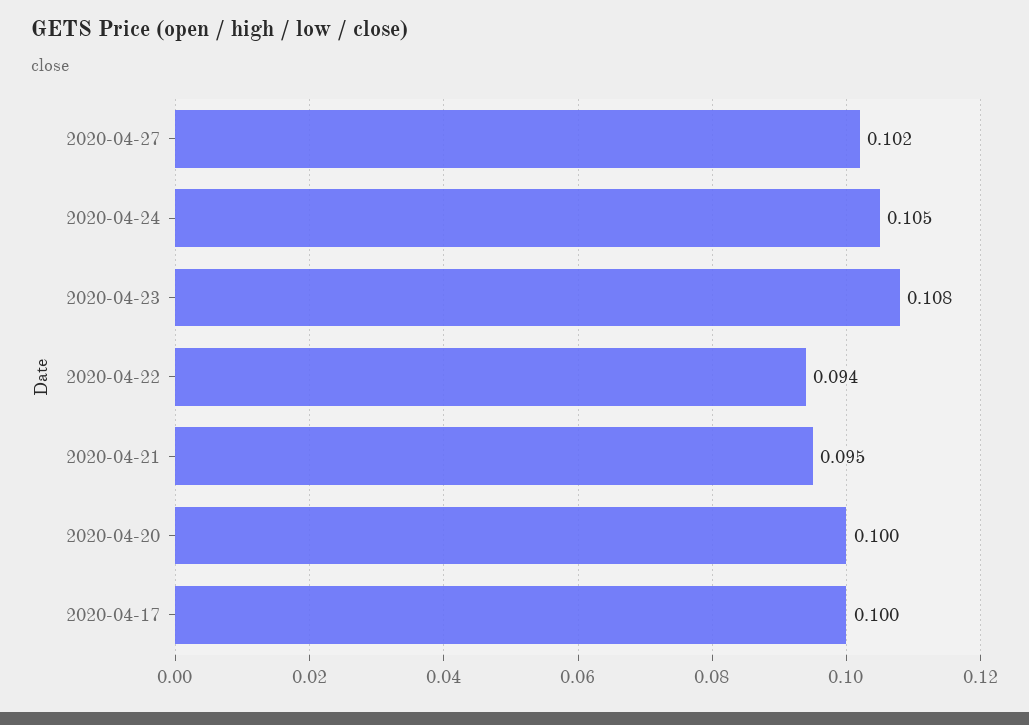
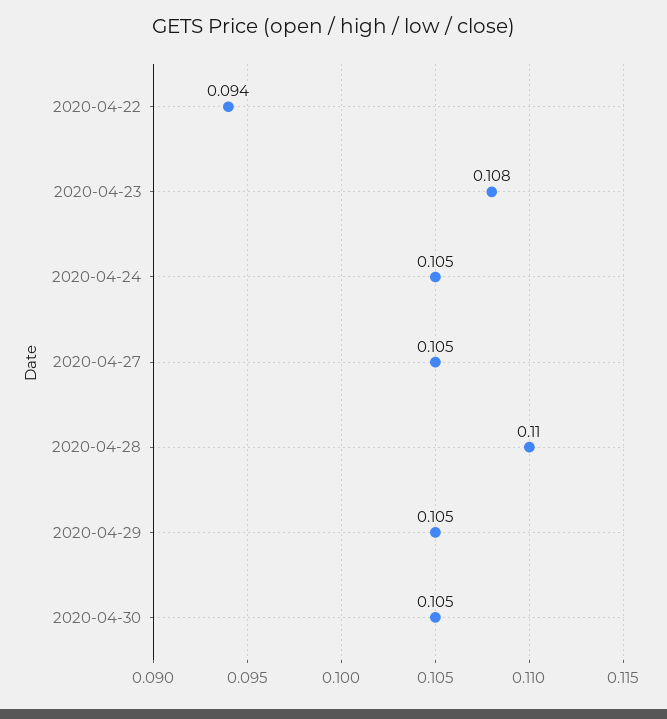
2020-04-27: 0.102 -> 0.105
2020-04-21: 0.095 -> none
2020-04-20: 0.1 -> none
2020-04-17: 0.1 -> none
2020-04-28: none -> 0.11
2020-04-29: none -> 0.105
2020-04-30: none -> 0.105

